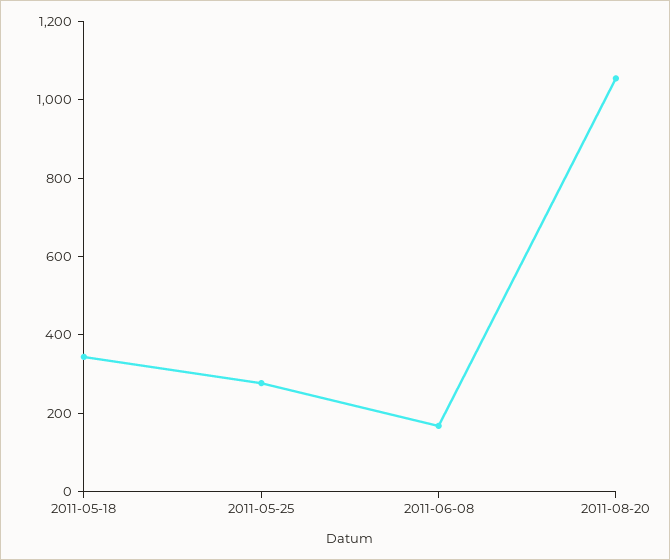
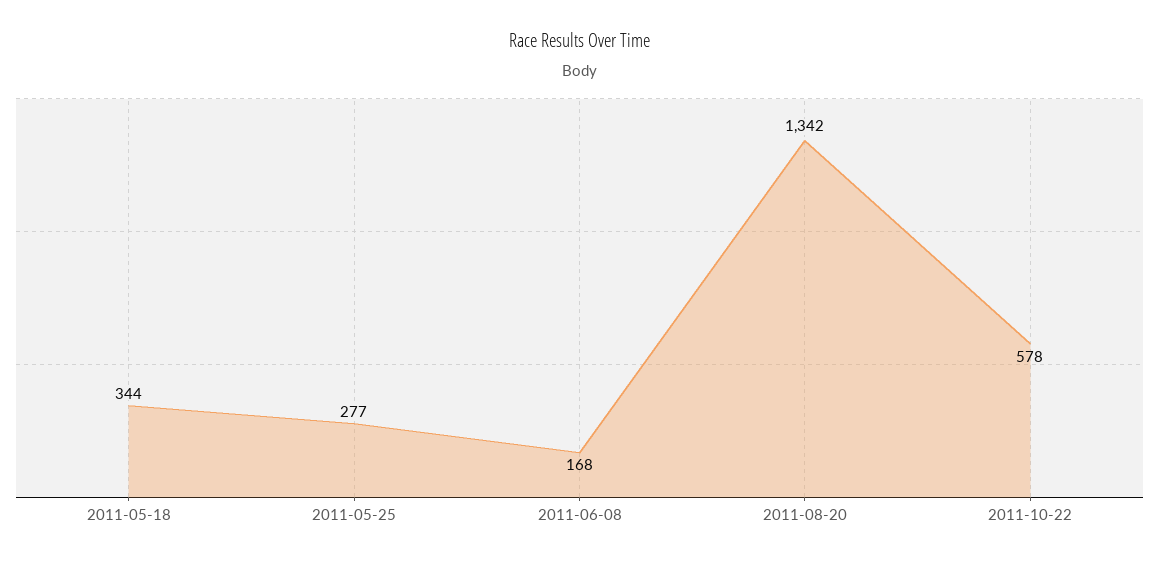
2011-08-20: 1050 -> 1342
2011-10-22: none -> 578

